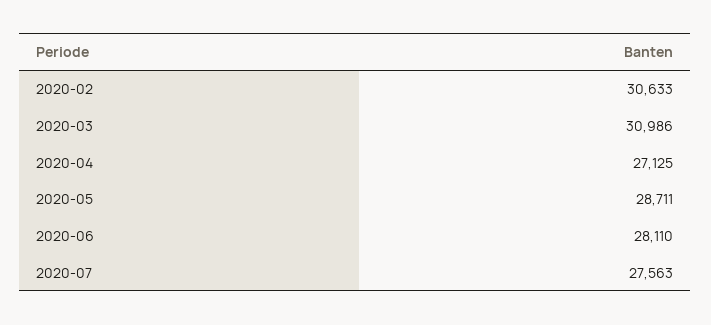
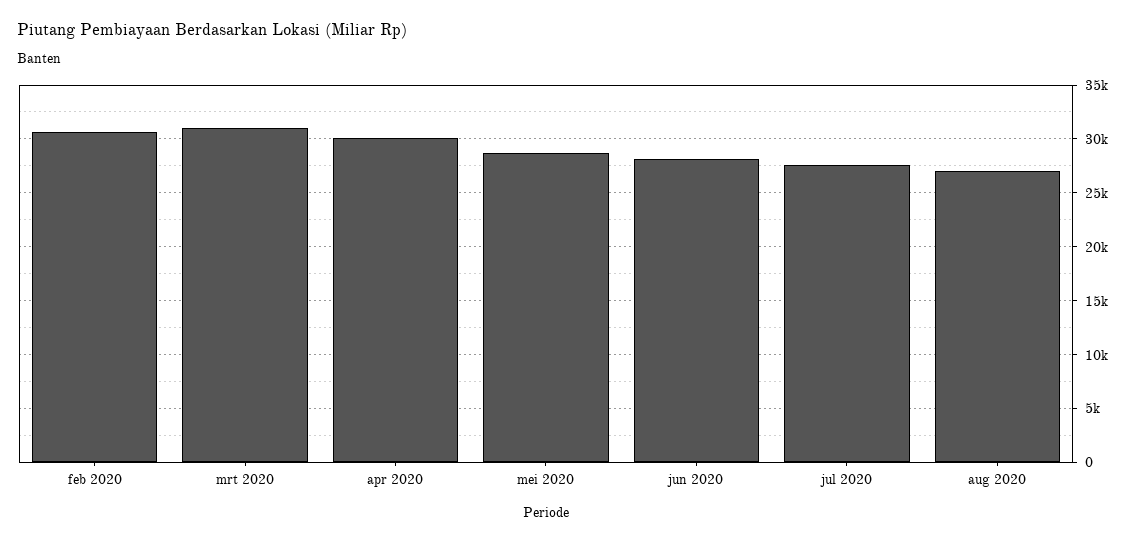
2020-04: 27125 -> 30000
aug 2020: none -> 27000

